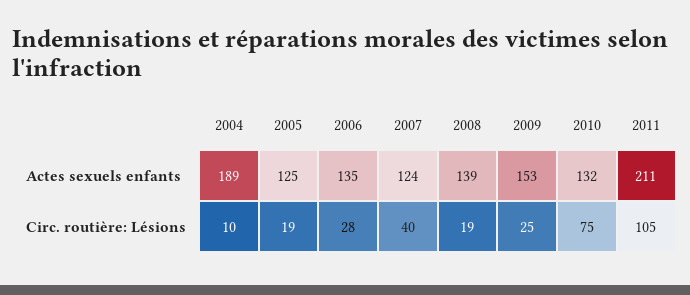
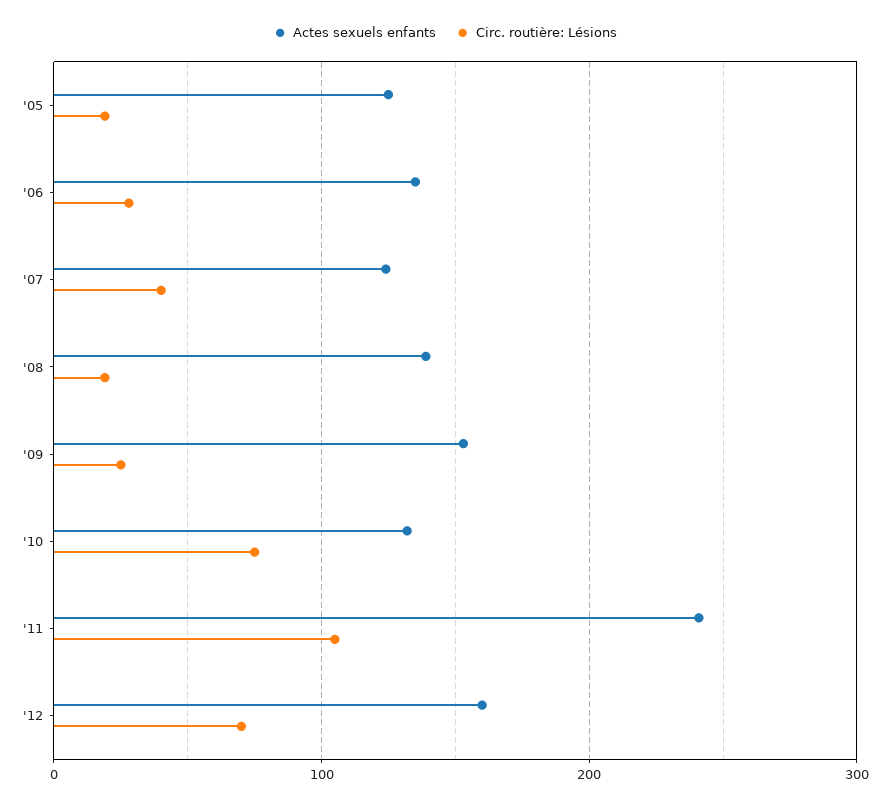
Actes sexuels enfants, 2004: 189 -> none
Actes sexuels enfants, 2011: 211 -> 240
Circ. routière: Lésions, 2004: 10 -> none
Actes sexuels enfants, '12: none -> 160
Circ. routière: Lésions, '12: none -> 70

